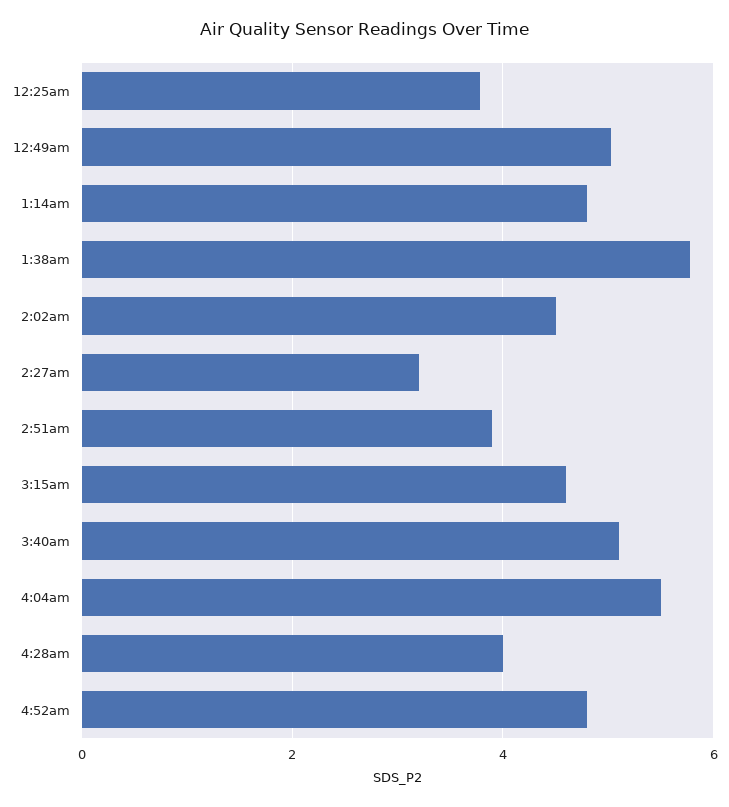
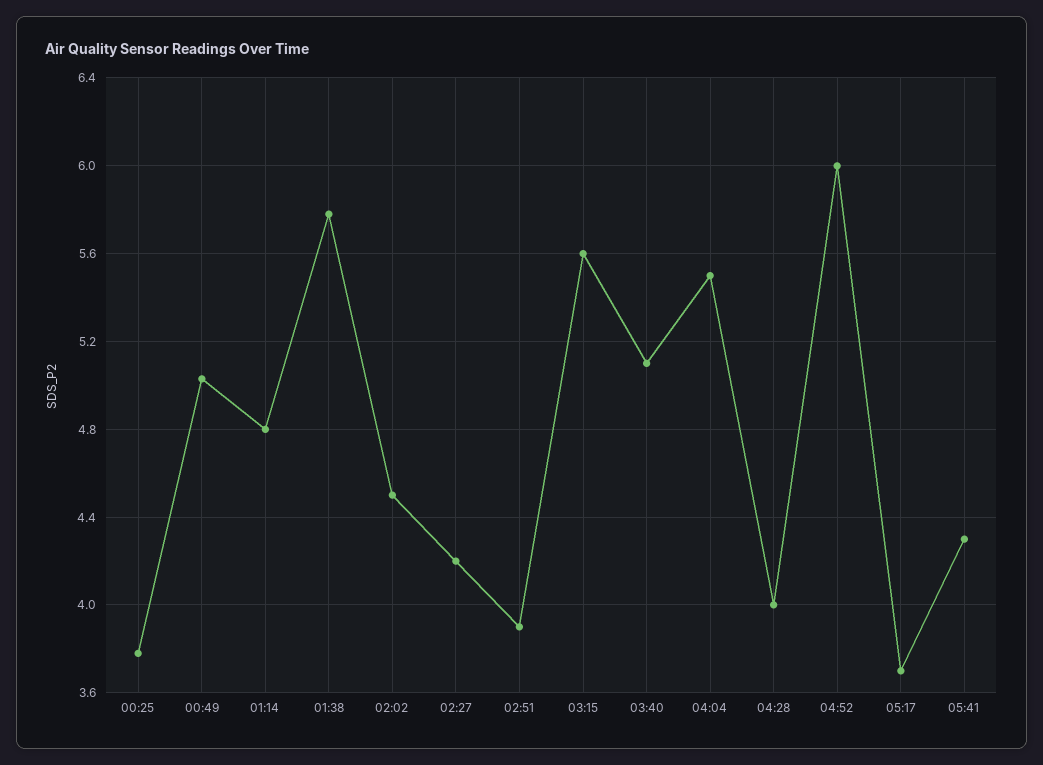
2:27am: 3.2 -> 4.2
3:15am: 4.6 -> 5.6
4:52am: 4.8 -> 6
05:17: none -> 3.7
05:41: none -> 4.3

